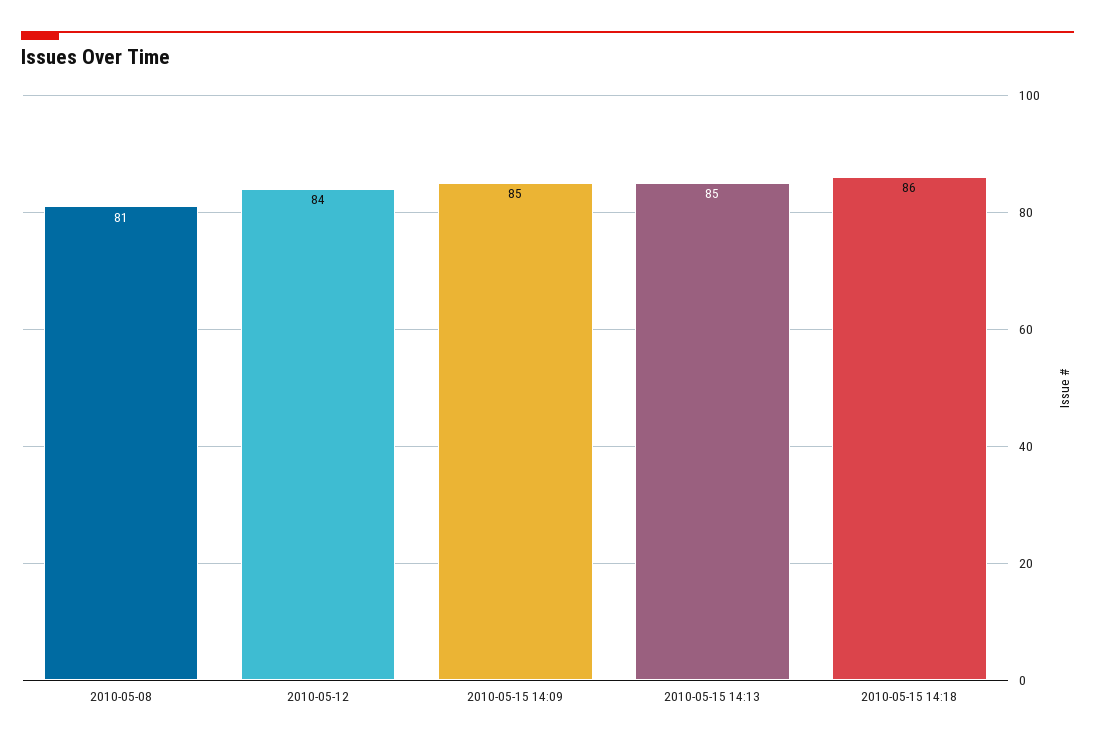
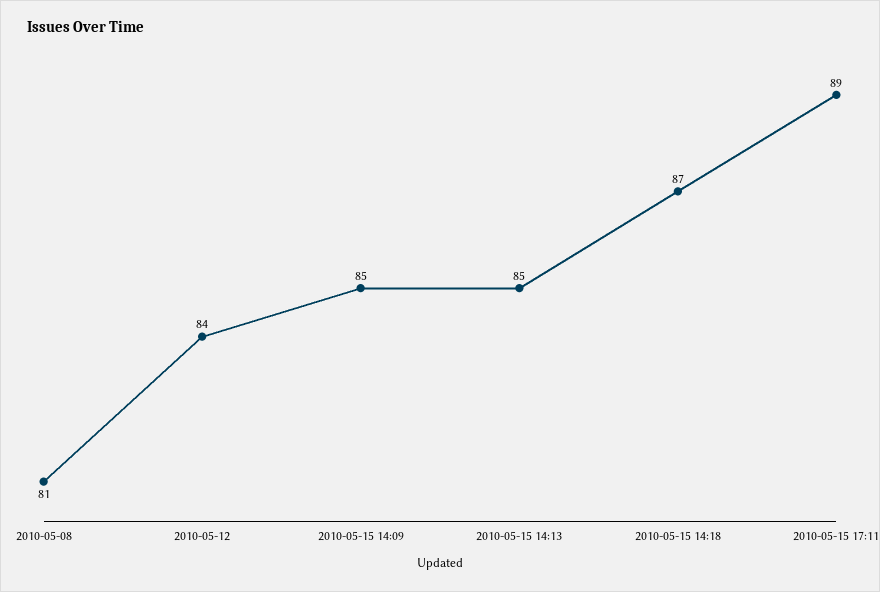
2010-05-15 14:18: 86 -> 87
2010-05-15 17:11: none -> 89

